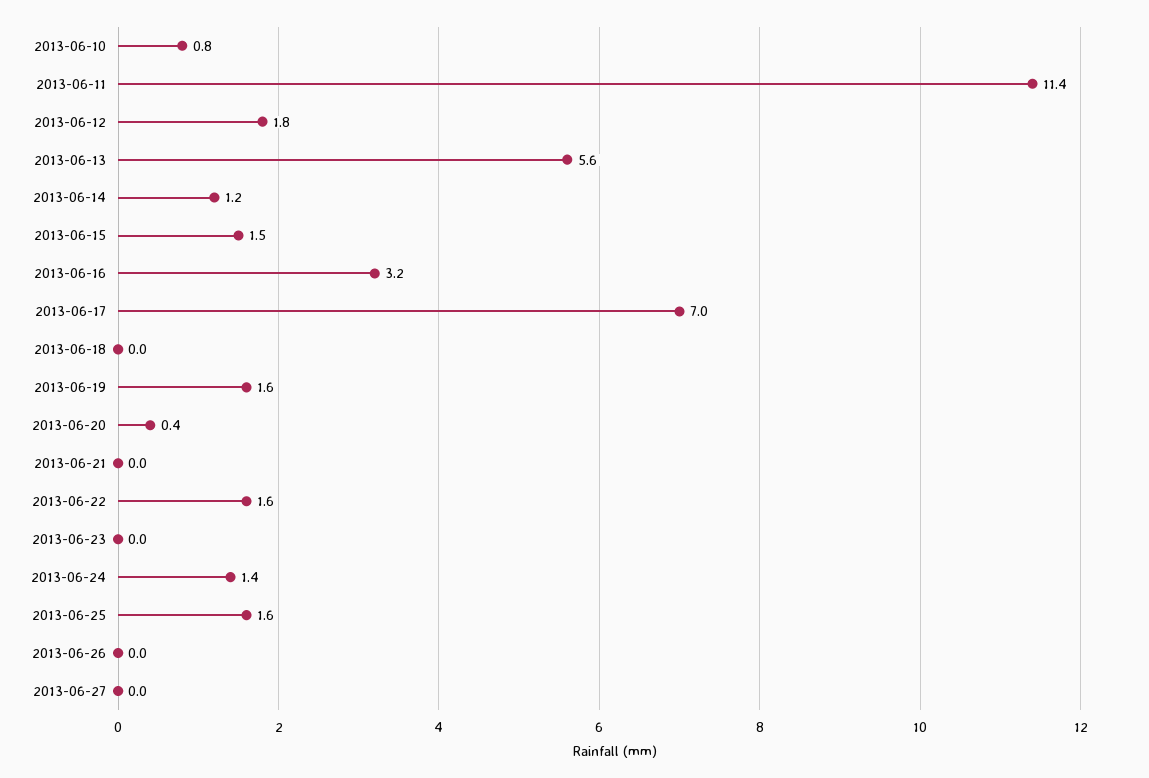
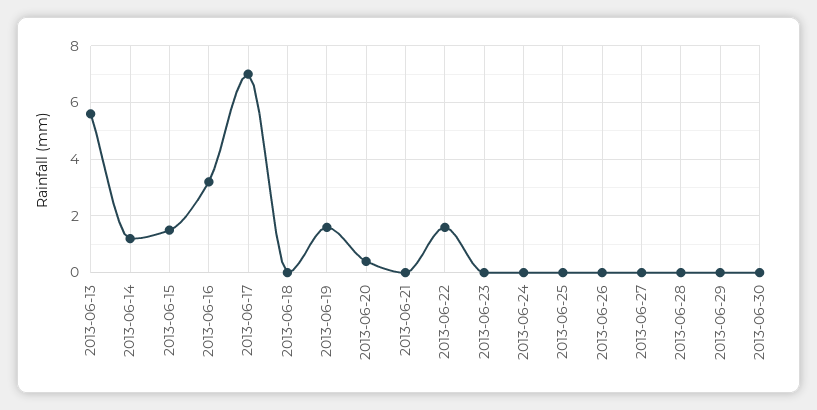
2013-06-10: 0.8 -> none
2013-06-11: 11.4 -> none
2013-06-12: 1.8 -> none
2013-06-24: 1.4 -> 0
2013-06-25: 1.6 -> 0
2013-06-28: none -> 0
2013-06-29: none -> 0
2013-06-30: none -> 0

